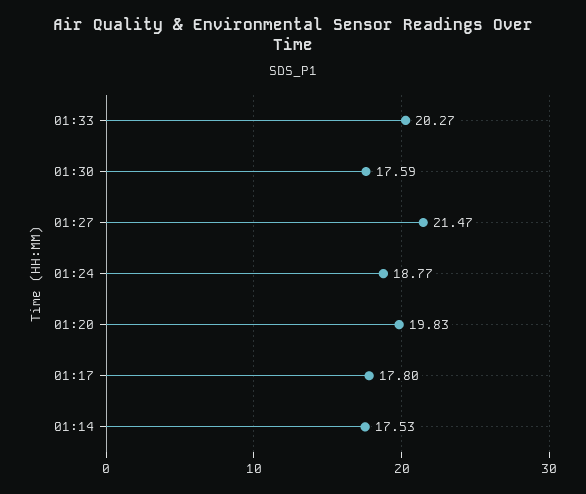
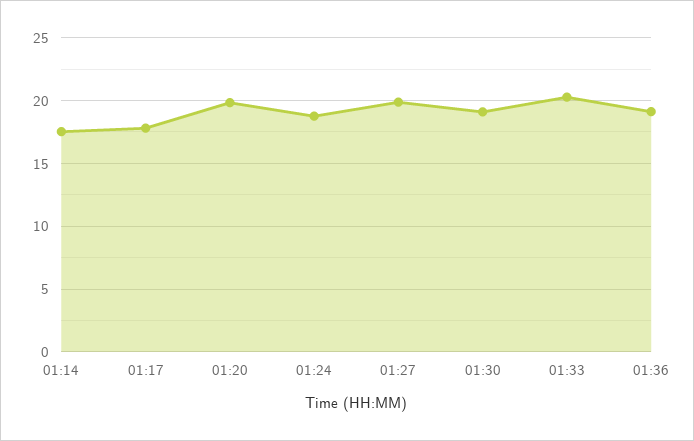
01:30: 17.59 -> 19
01:27: 21.47 -> 20
01:36: none -> 19

